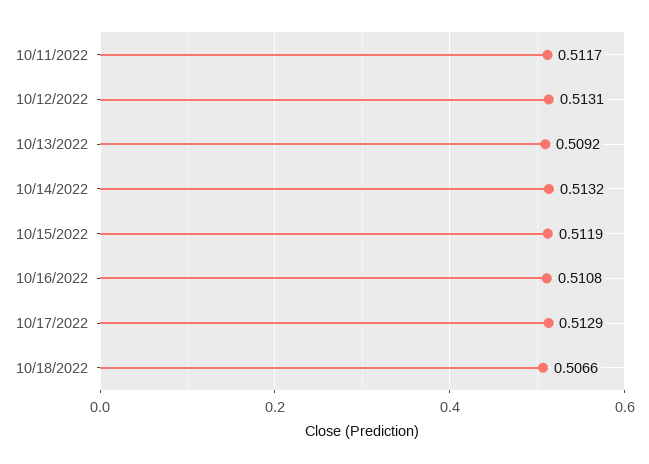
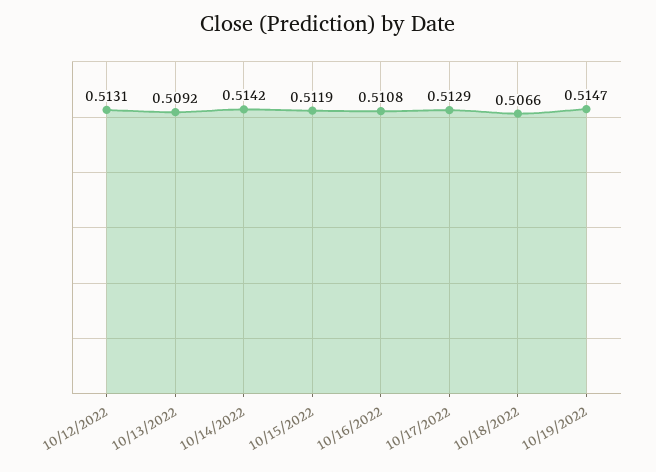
10/11/2022: 0.5117 -> none
10/14/2022: 0.5132 -> 0.5142
10/19/2022: none -> 0.5147

